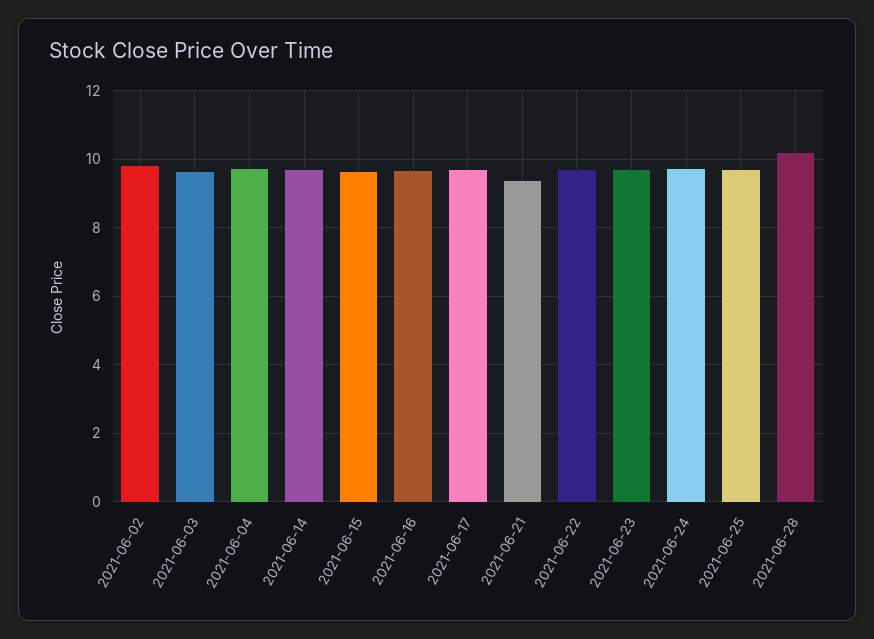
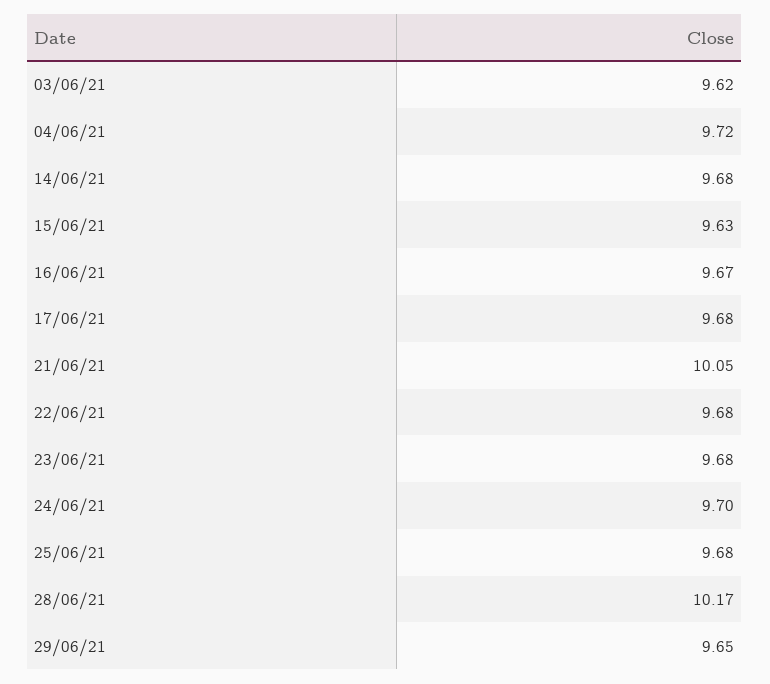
2021-06-02: 9.8 -> none
2021-06-21: 9.4 -> 10.05
29/06/21: none -> 9.65

